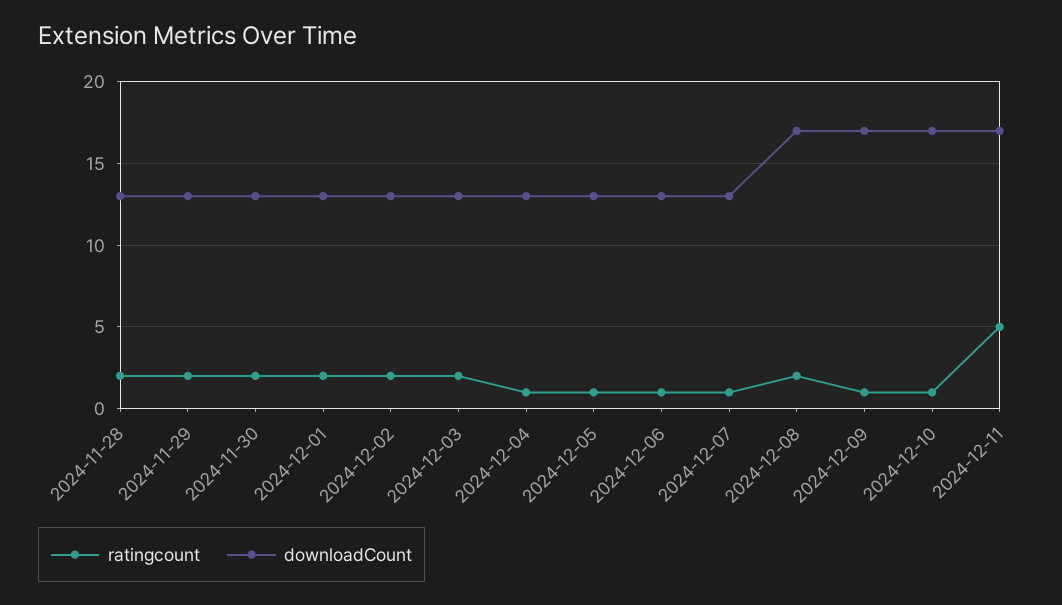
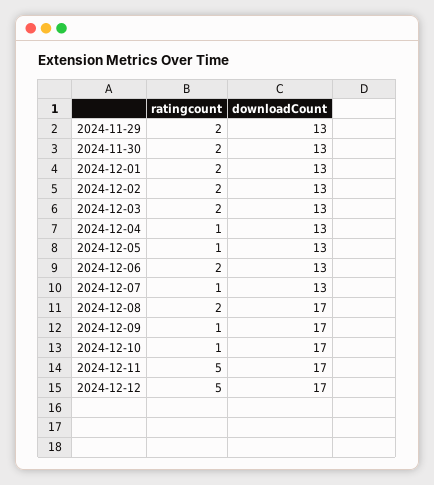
ratingcount, 2024-11-28: 2 -> none
downloadCount, 2024-11-28: 13 -> none
ratingcount, 2024-12-06: 1 -> 2
ratingcount, 2024-12-12: none -> 5
downloadCount, 2024-12-12: none -> 17

